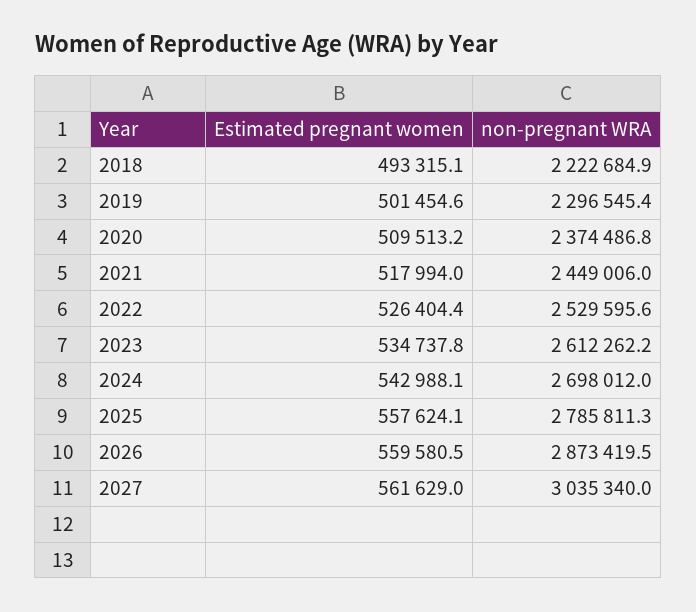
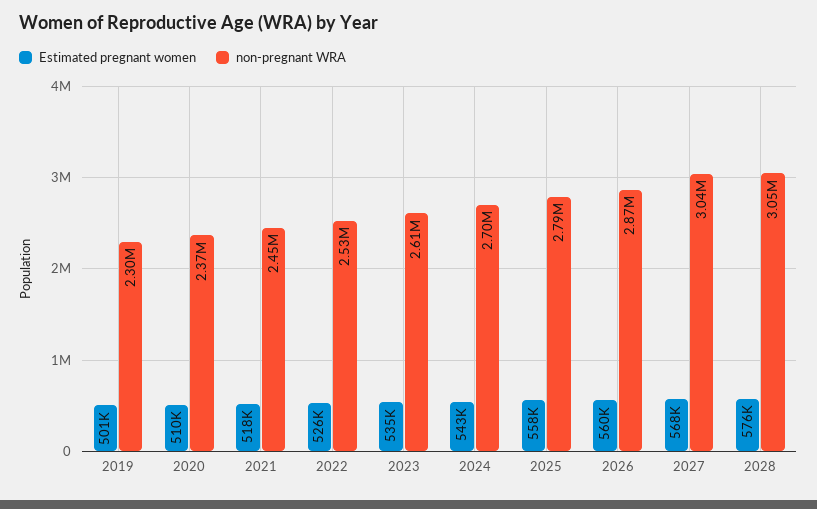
Estimated pregnant women, 2018: 493315.1 -> none
non-pregnant WRA, 2018: 2222684.9 -> none
Estimated pregnant women, 2027: 561629 -> 568000
Estimated pregnant women, 2028: none -> 576000
non-pregnant WRA, 2028: none -> 3050000

